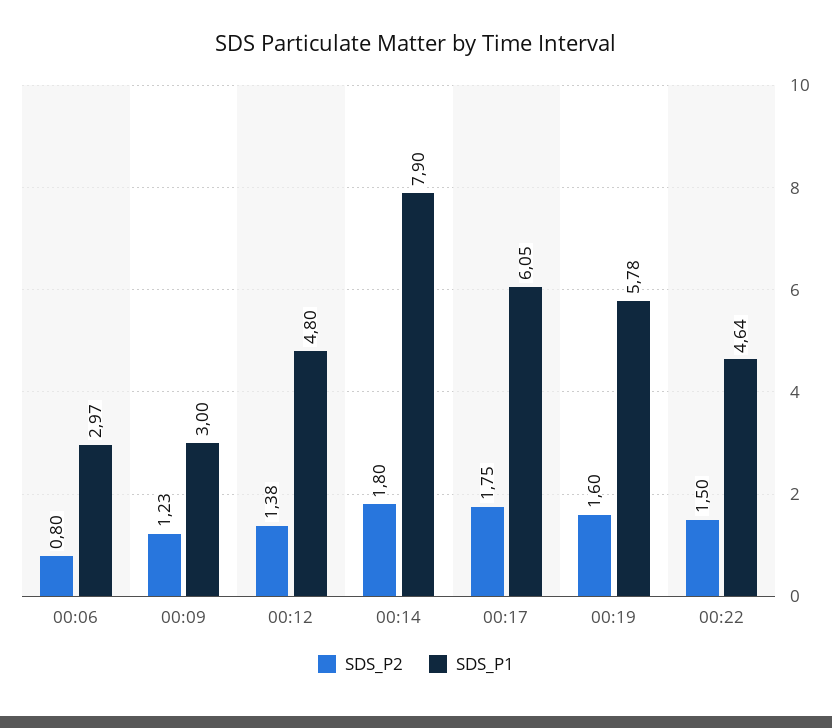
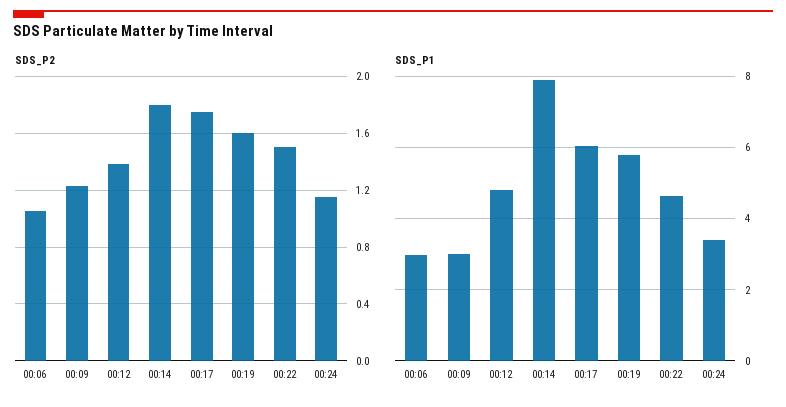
SDS_P2, 00:06: 0.8 -> 1.05
SDS_P2, 00:24: none -> 1.15
SDS_P1, 00:24: none -> 3.4

